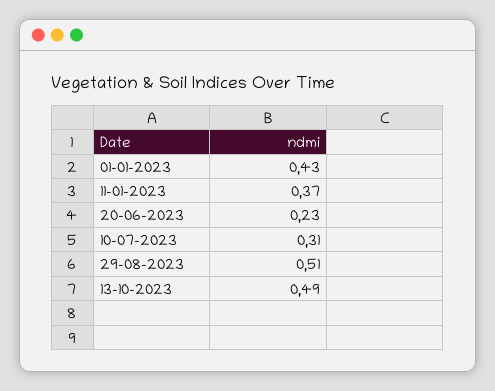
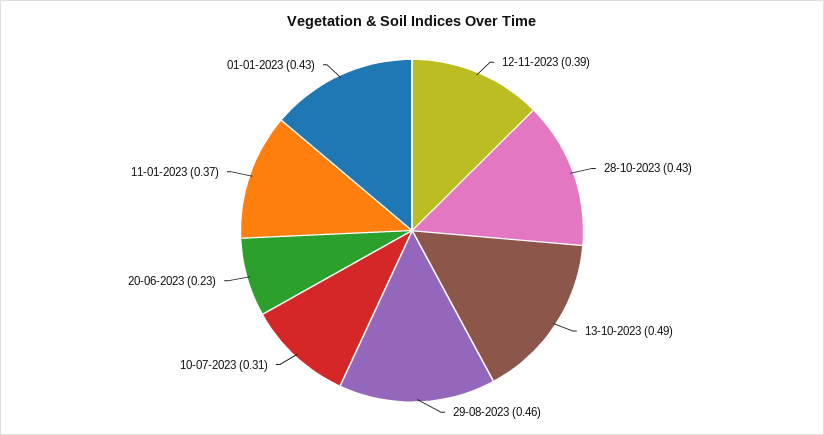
29-08-2023: 0.51 -> 0.46
12-11-2023: none -> 0.39
28-10-2023: none -> 0.43

